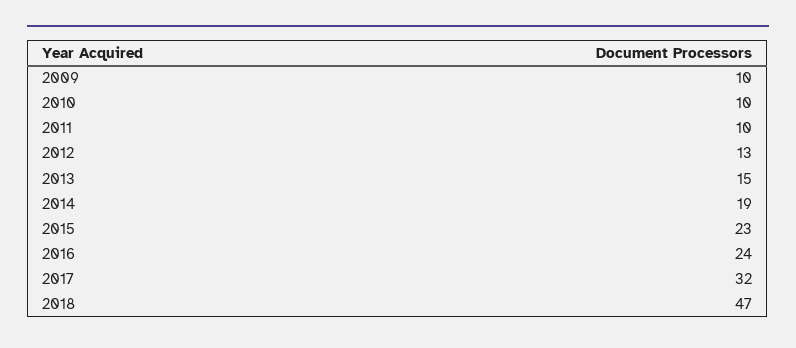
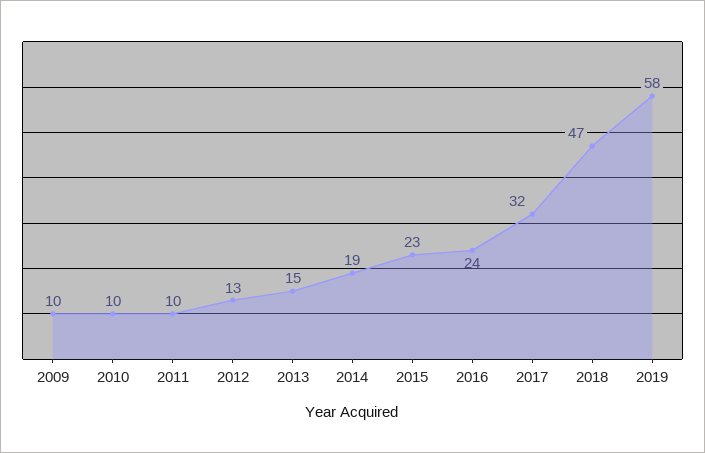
2019: none -> 58

